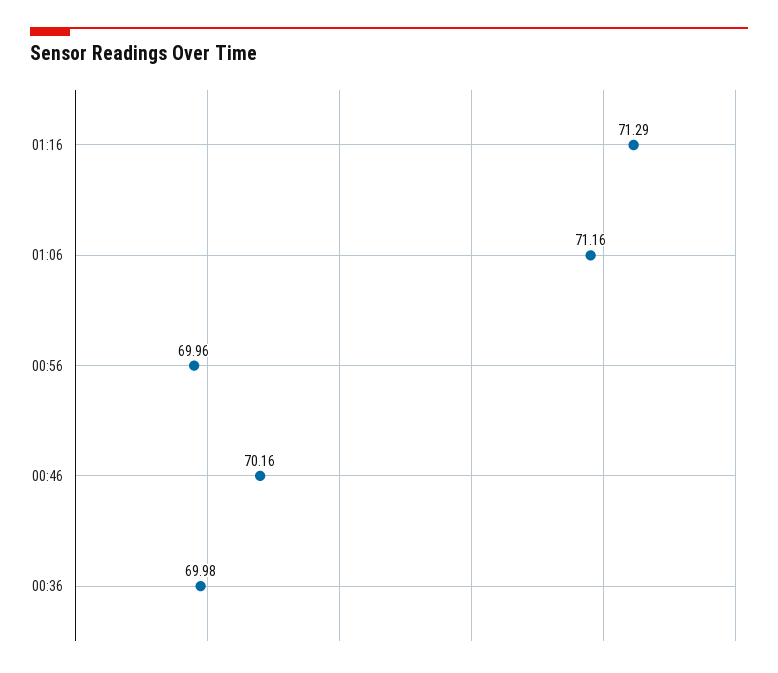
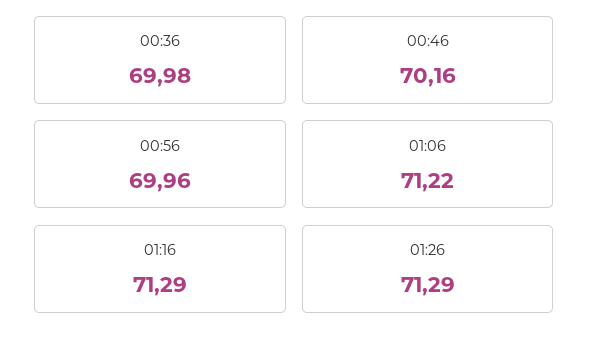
01:06: 71.16 -> 71.22
01:26: none -> 71.29

